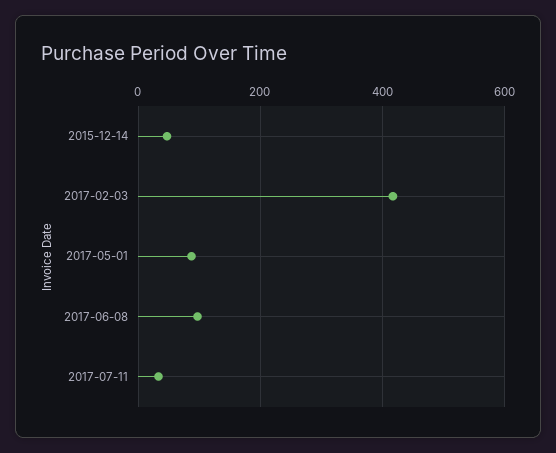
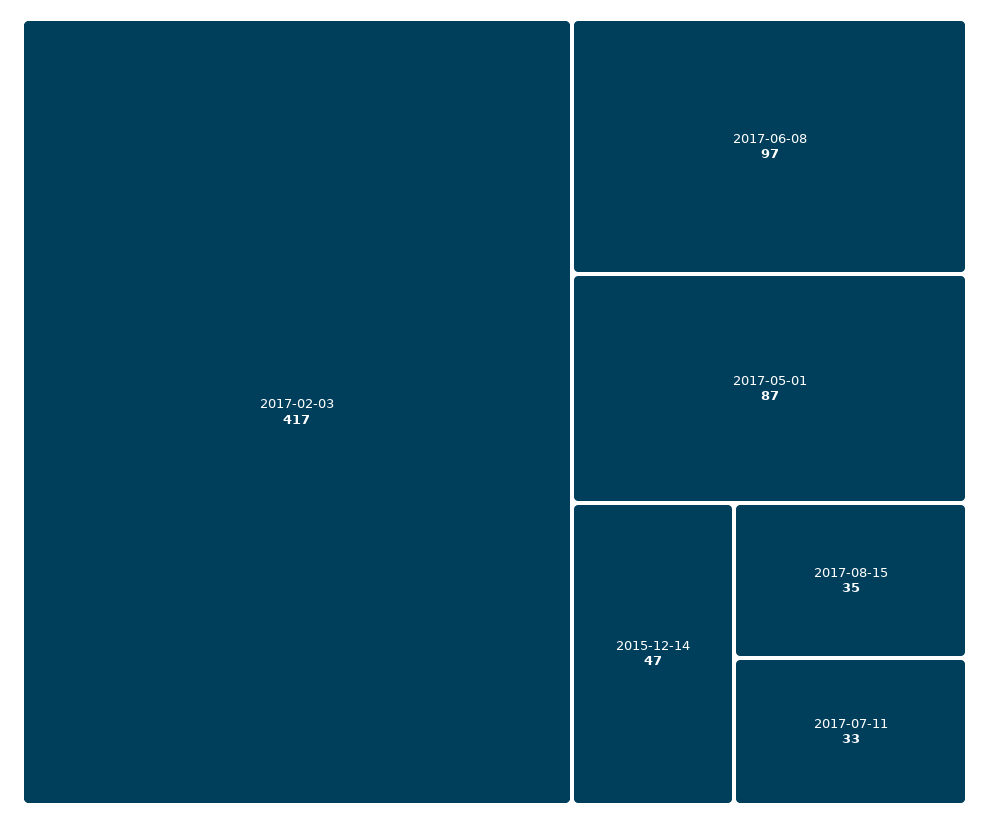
2017-08-15: none -> 35

